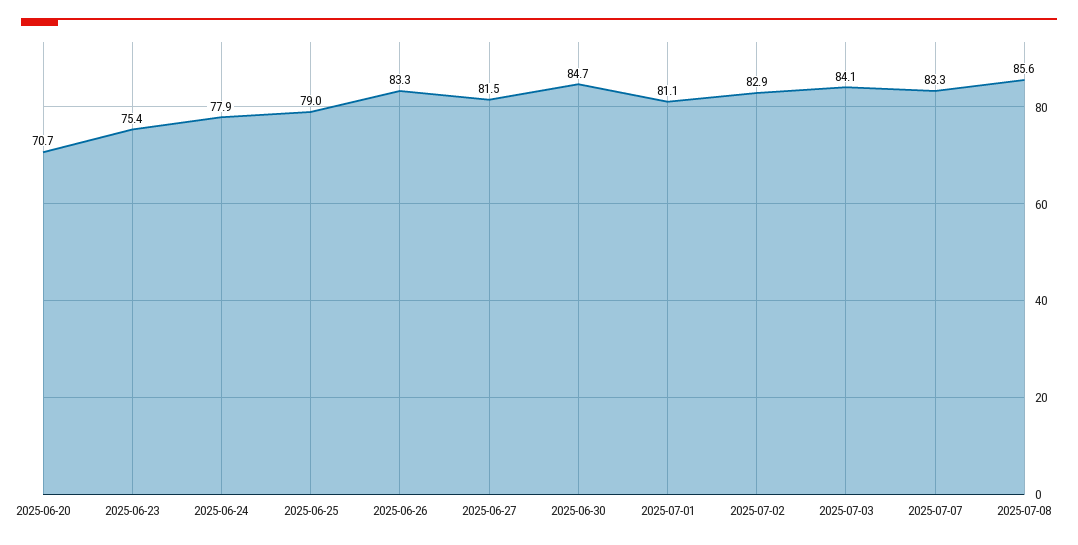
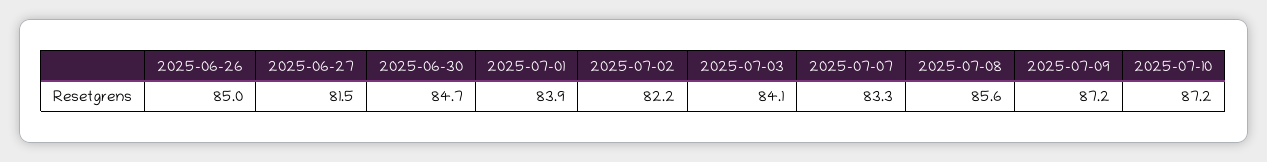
2025-06-20: 70.7 -> none
2025-06-23: 75.4 -> none
2025-06-24: 77.9 -> none
2025-06-25: 79 -> none
2025-06-26: 83.3 -> 85
2025-07-01: 81.1 -> 83.9
2025-07-02: 82.9 -> 82.2
2025-07-09: none -> 87.2
2025-07-10: none -> 87.2

